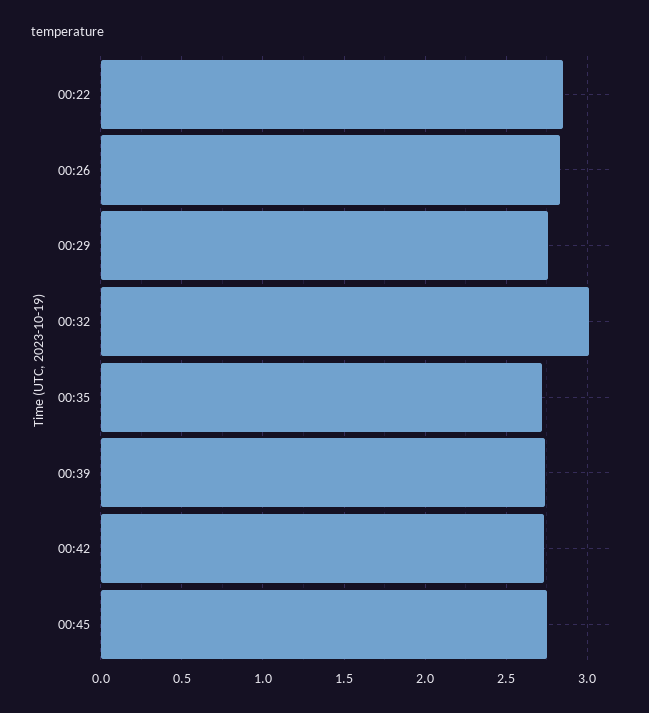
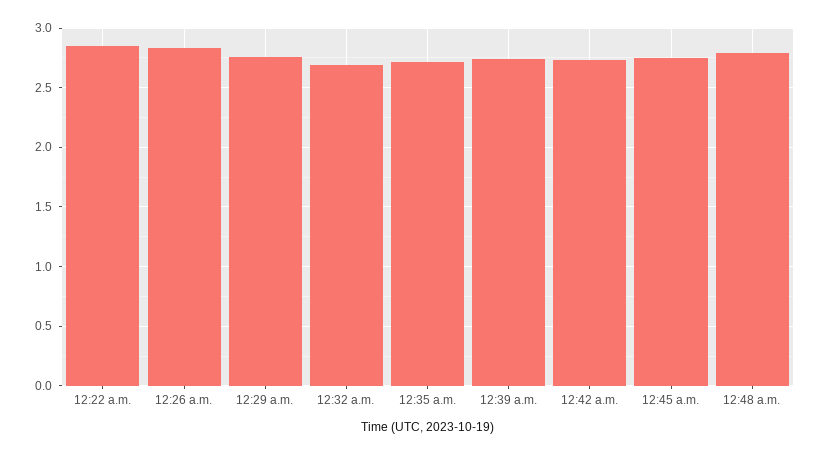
00:32: 3 -> 2.7
12:48 a.m.: none -> 2.8

